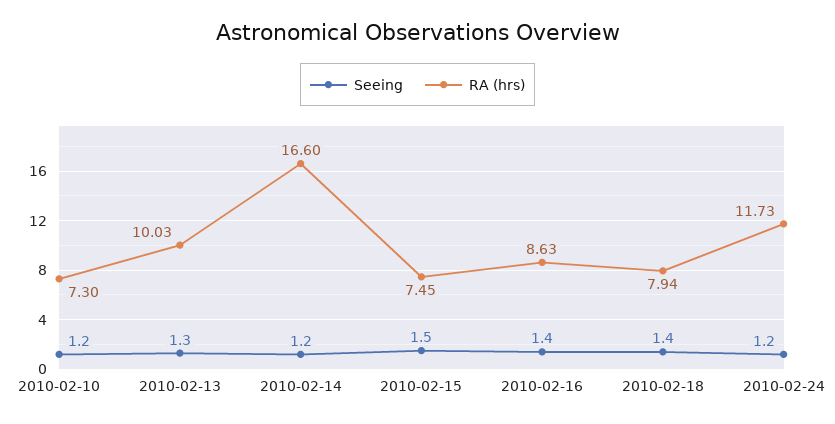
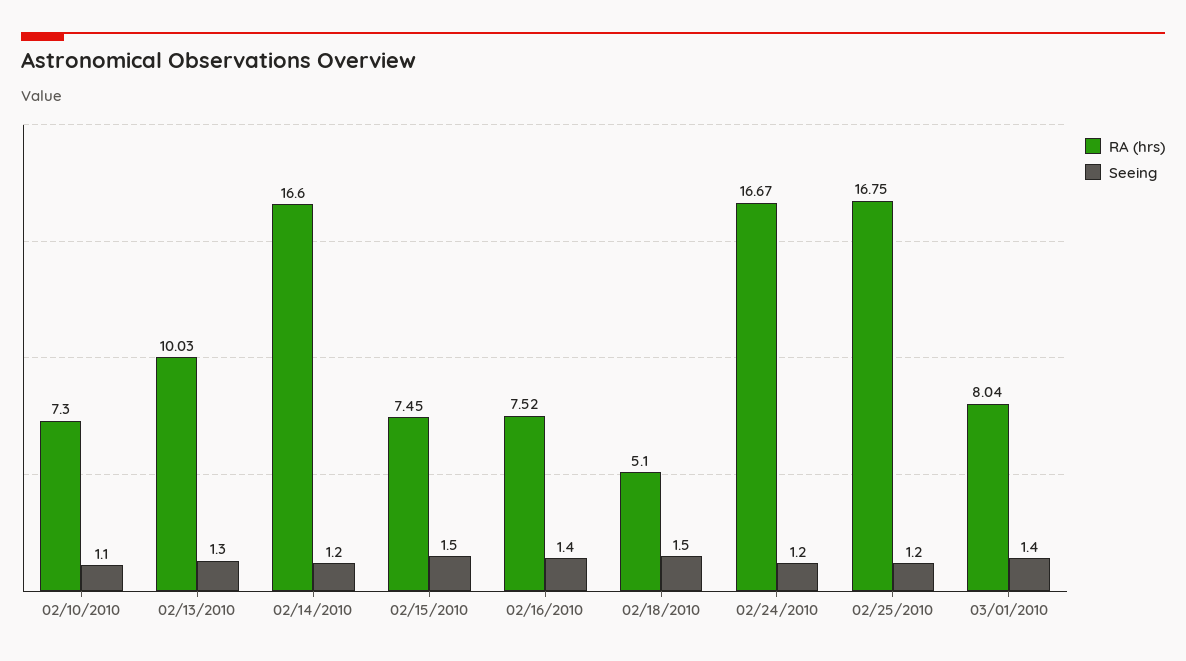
Seeing, 2010-02-10: 1.2 -> 1.1
RA (hrs), 2010-02-16: 8.63 -> 7.52
Seeing, 2010-02-18: 1.4 -> 1.5
RA (hrs), 2010-02-18: 7.94 -> 5.1
RA (hrs), 2010-02-24: 11.73 -> 16.67
RA (hrs), 02/25/2010: none -> 16.75
Seeing, 02/25/2010: none -> 1.2
RA (hrs), 03/01/2010: none -> 8.04
Seeing, 03/01/2010: none -> 1.4

